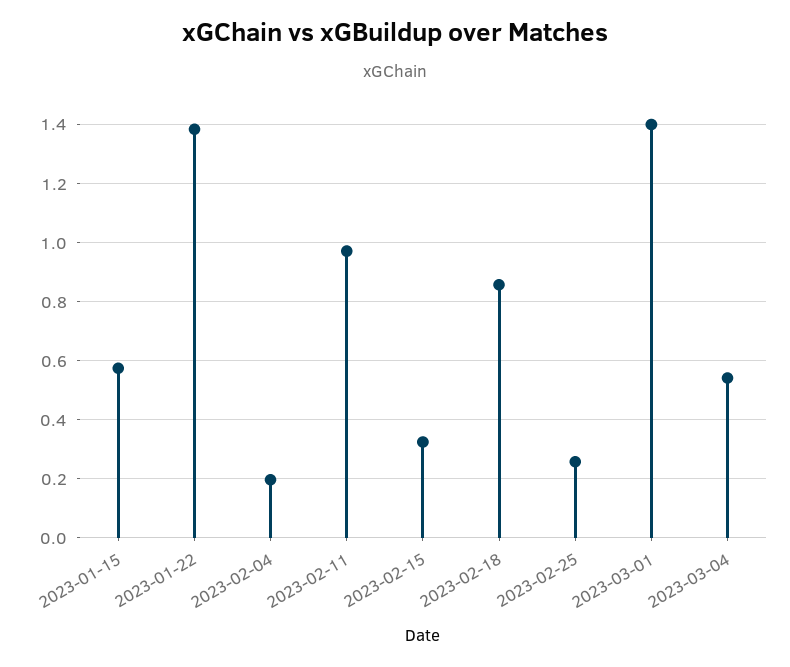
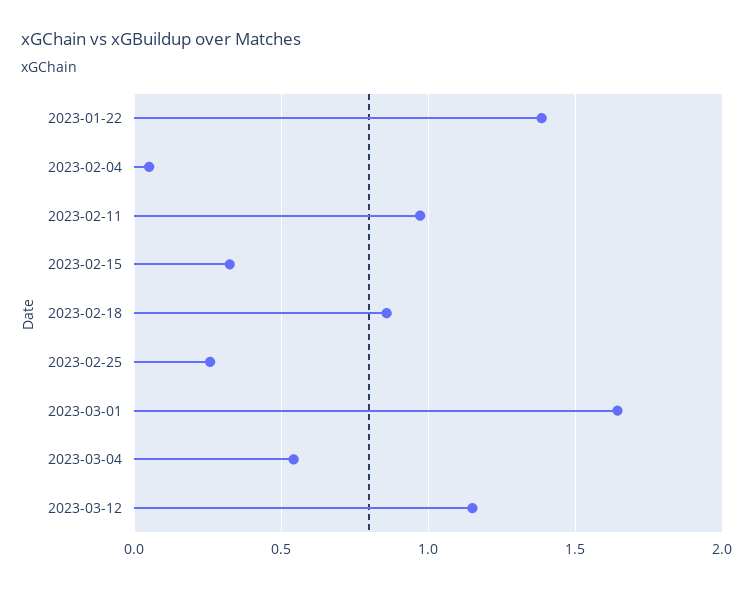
2023-01-15: 0.575 -> none
2023-02-04: 0.2 -> 0.05
2023-03-01: 1.4 -> 1.65
2023-03-12: none -> 1.15

